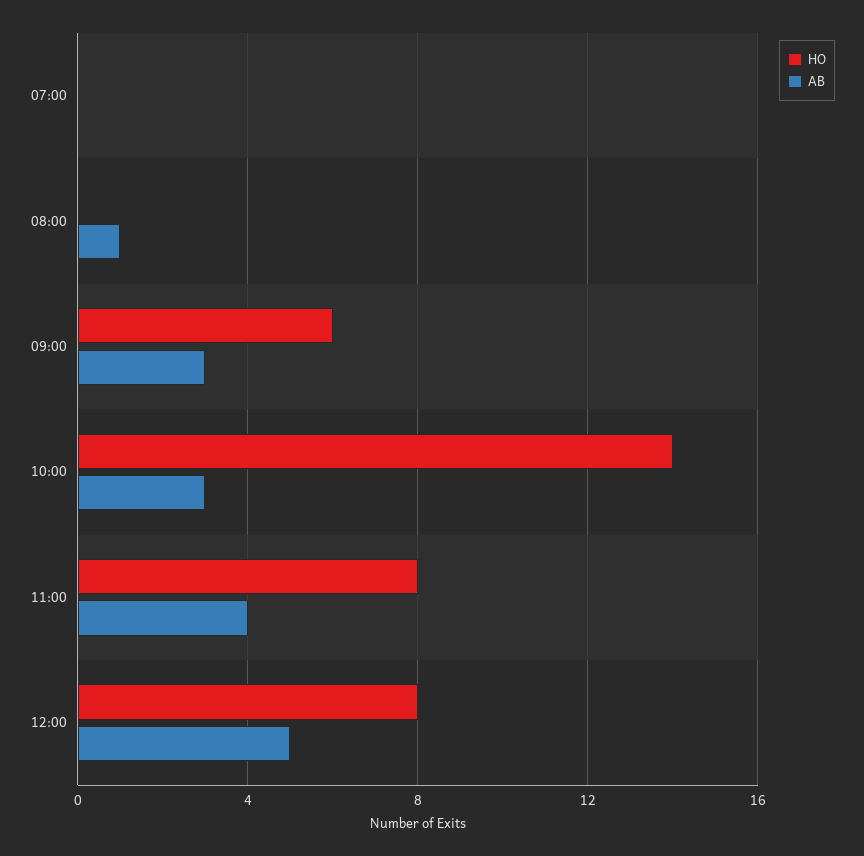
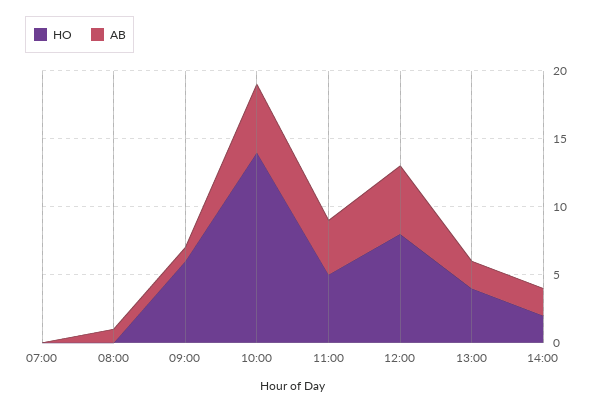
AB, 09:00: 3 -> 1
AB, 10:00: 3 -> 5
HO, 11:00: 8 -> 5
HO, 13:00: none -> 4
AB, 13:00: none -> 2
HO, 14:00: none -> 2
AB, 14:00: none -> 2

